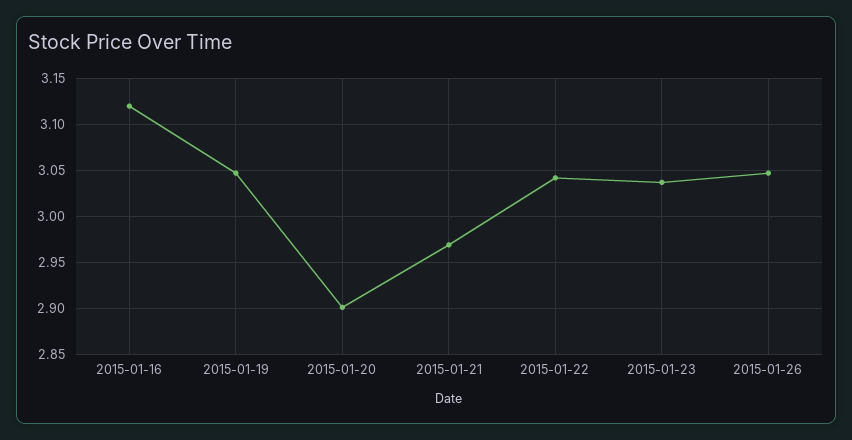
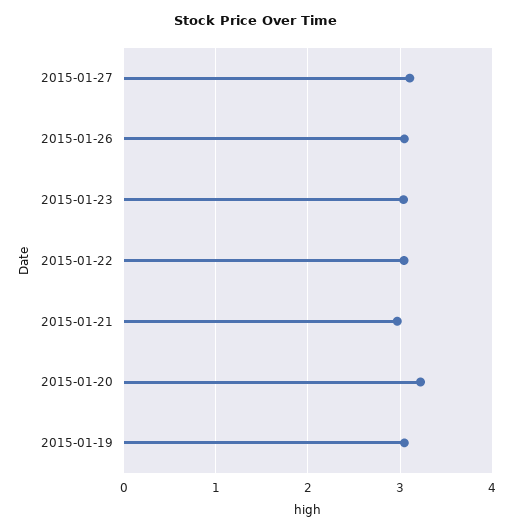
2015-01-16: 3.12 -> none
2015-01-20: 2.9 -> 3.2
2015-01-27: none -> 3.1

